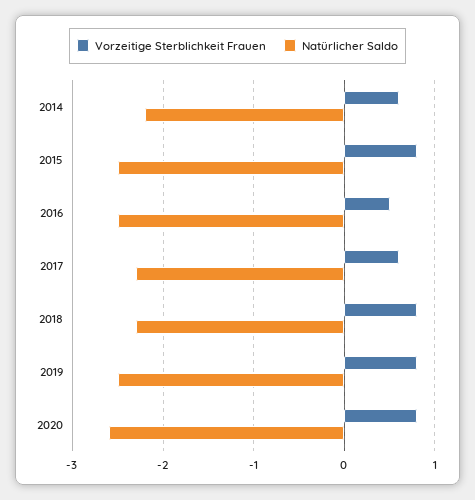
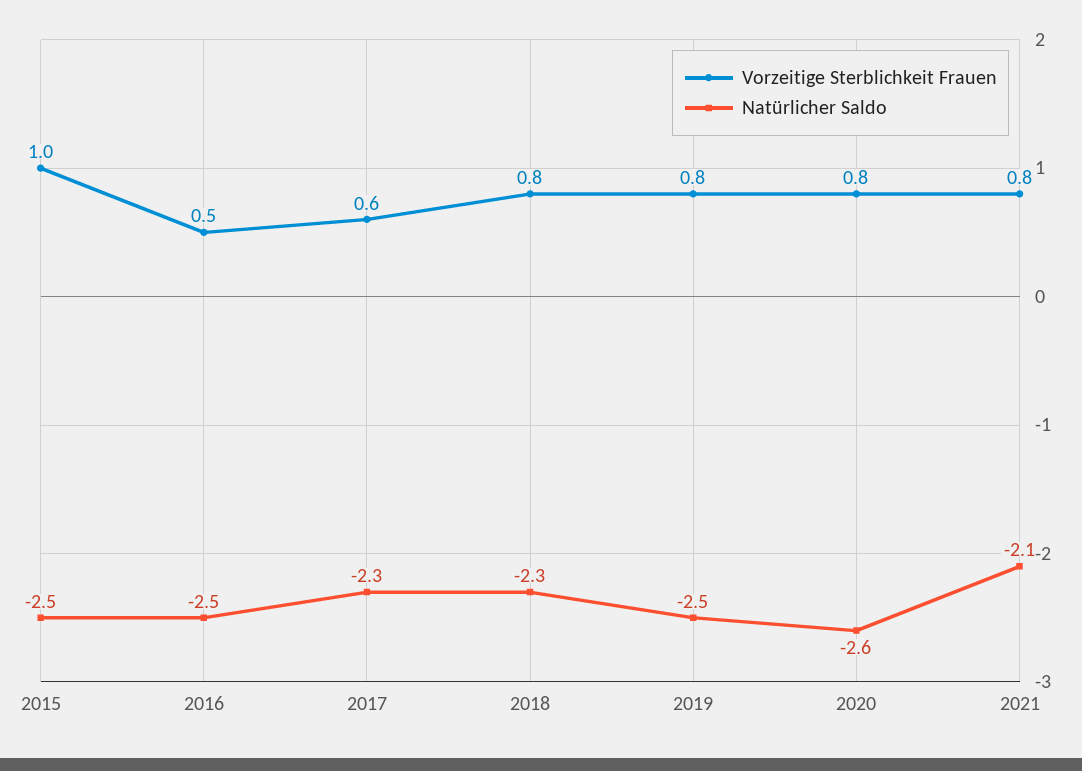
Vorzeitige Sterblichkeit Frauen, 2014: 0.6 -> none
Natürlicher Saldo, 2014: -2.2 -> none
Vorzeitige Sterblichkeit Frauen, 2015: 0.8 -> 1
Vorzeitige Sterblichkeit Frauen, 2021: none -> 0.8
Natürlicher Saldo, 2021: none -> -2.1

